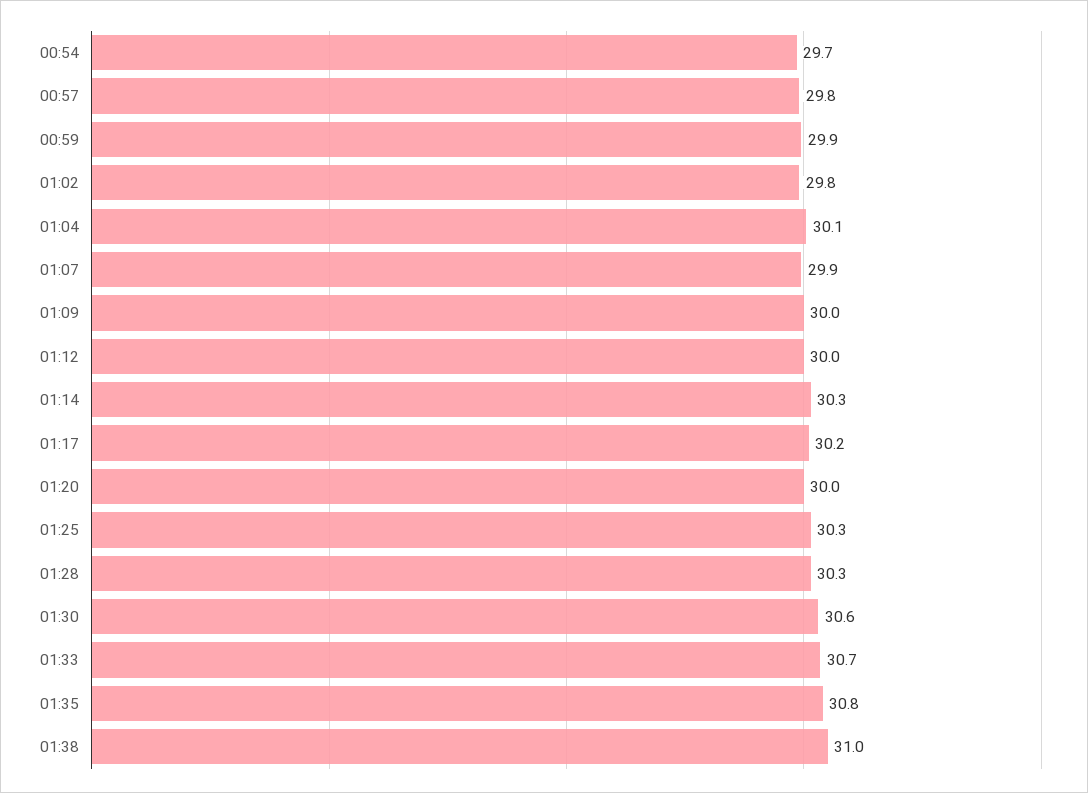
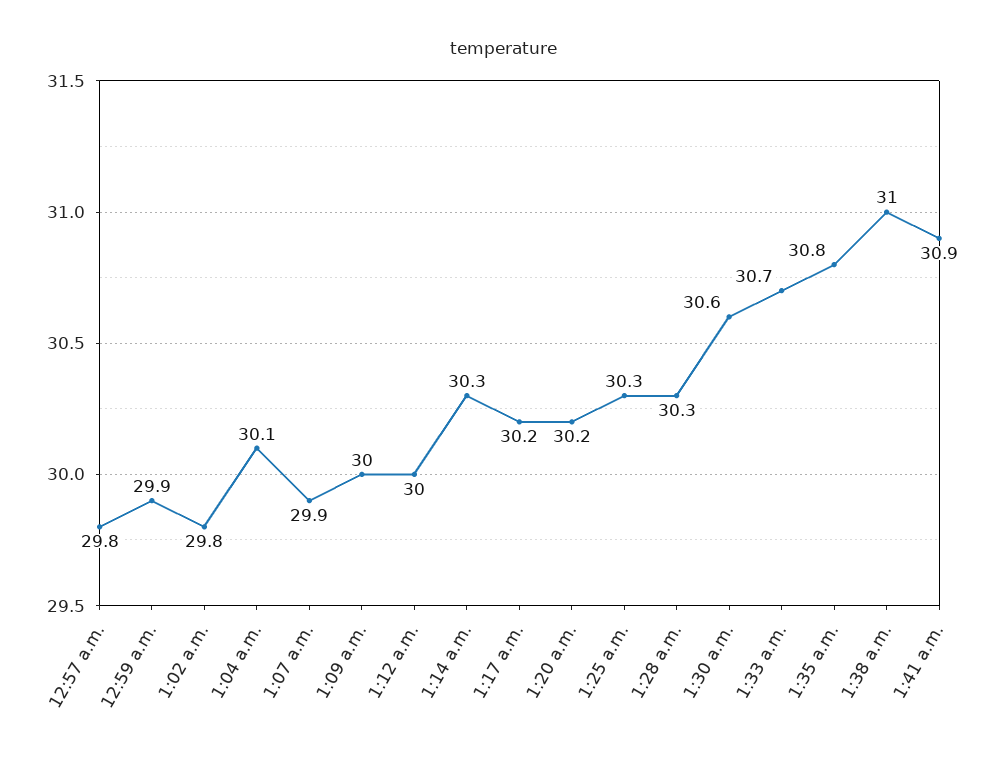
00:54: 29.7 -> none
01:20: 30 -> 30.2
1:41 a.m.: none -> 30.9

